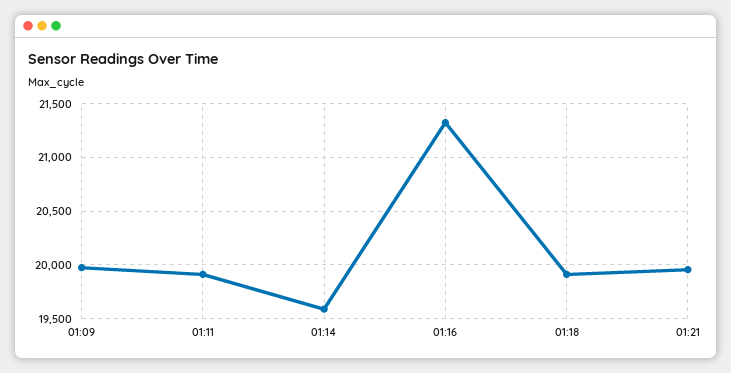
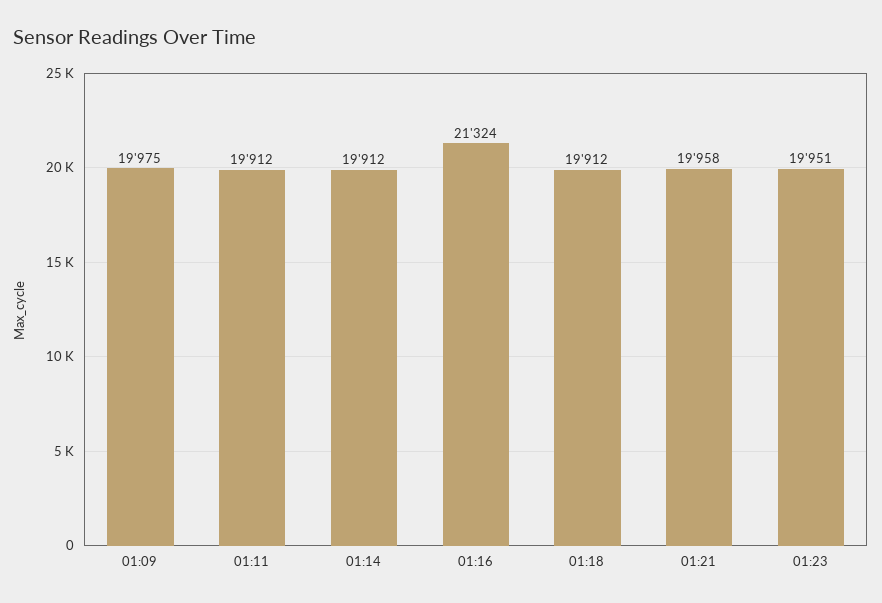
01:14: 19600 -> 19912
01:23: none -> 19951

